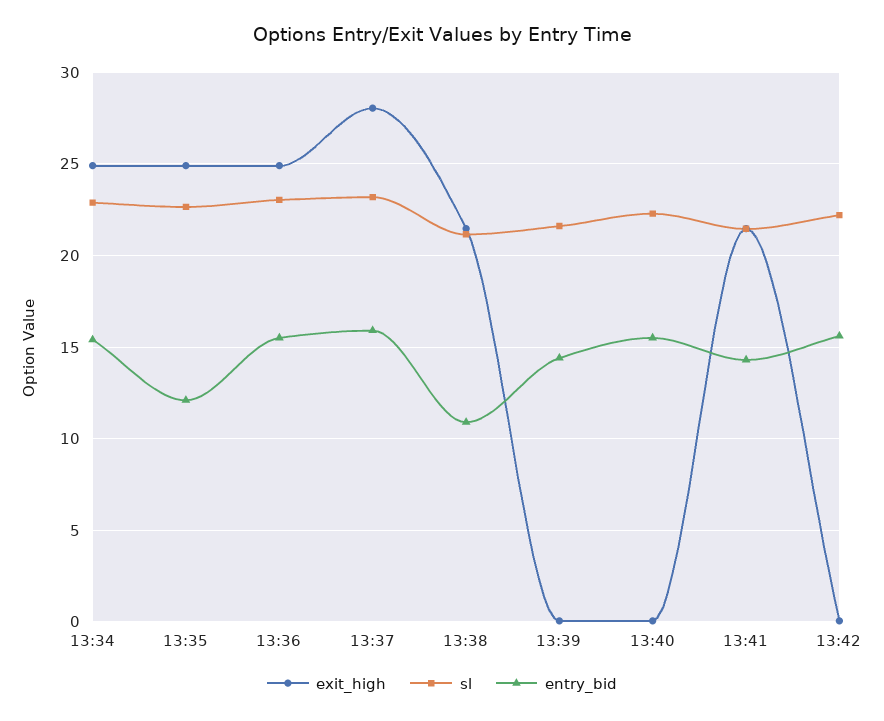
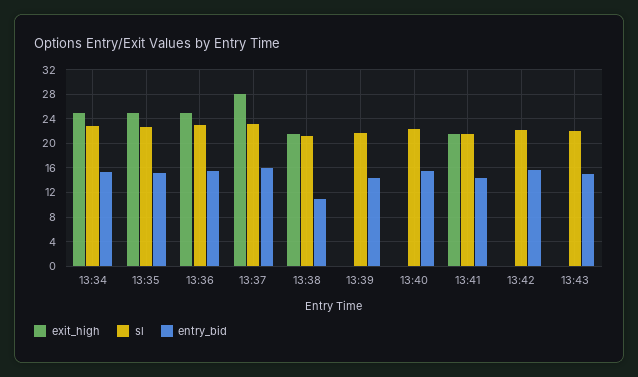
entry_bid, 13:35: 12 -> 15
exit_high, 13:43: none -> 0
sl, 13:43: none -> 22
entry_bid, 13:43: none -> 15

